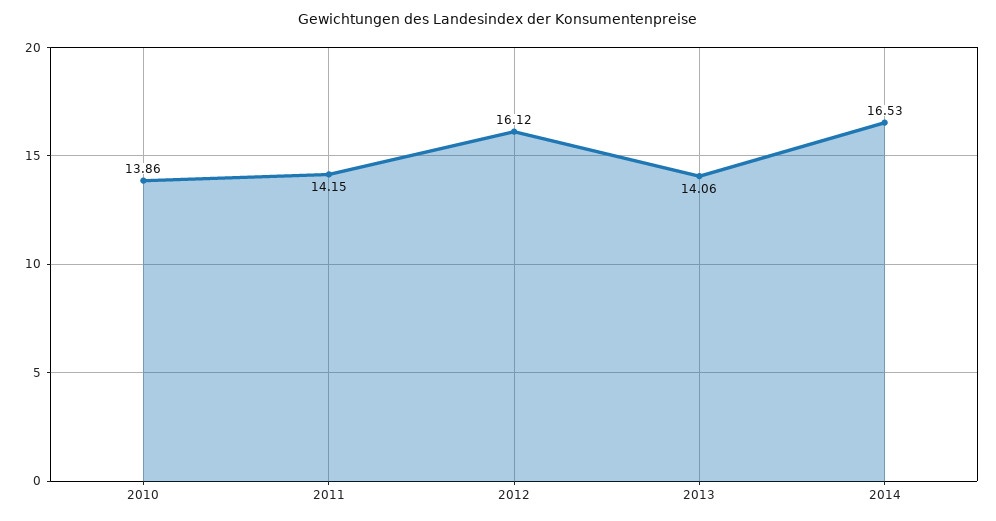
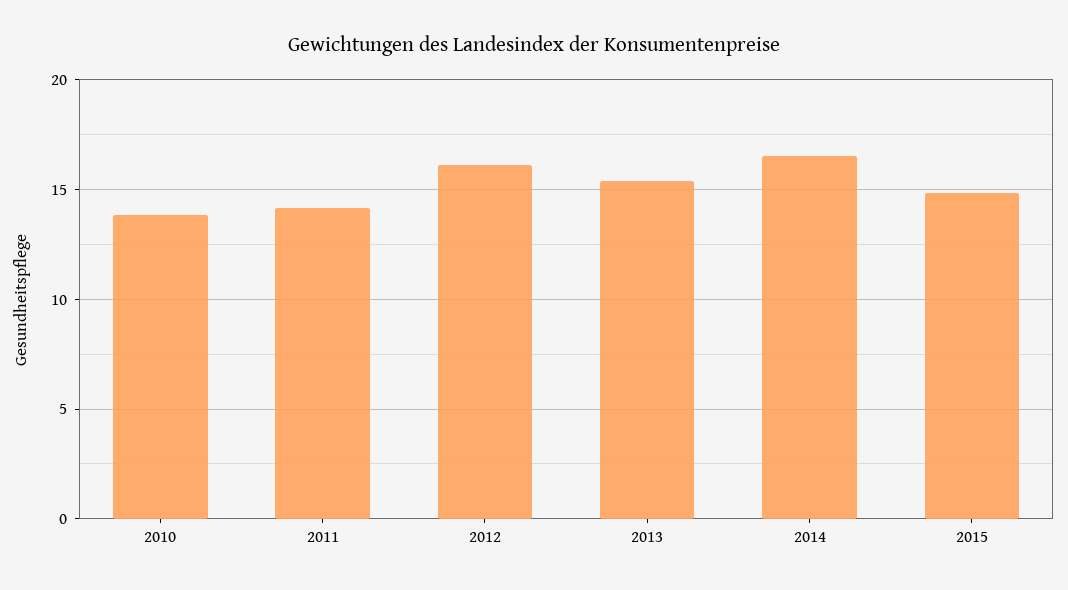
2013: 14.06 -> 15.5
2015: none -> 15

